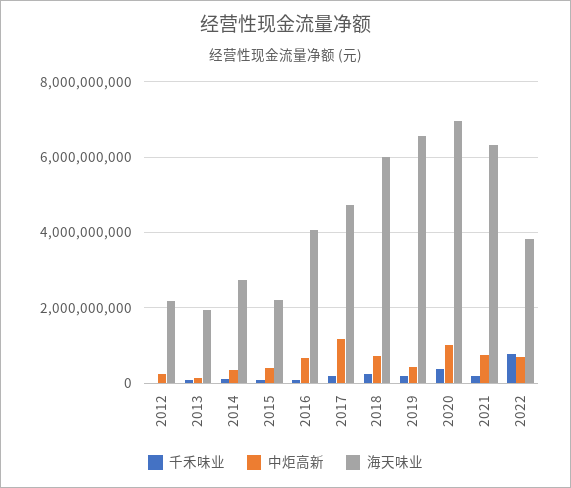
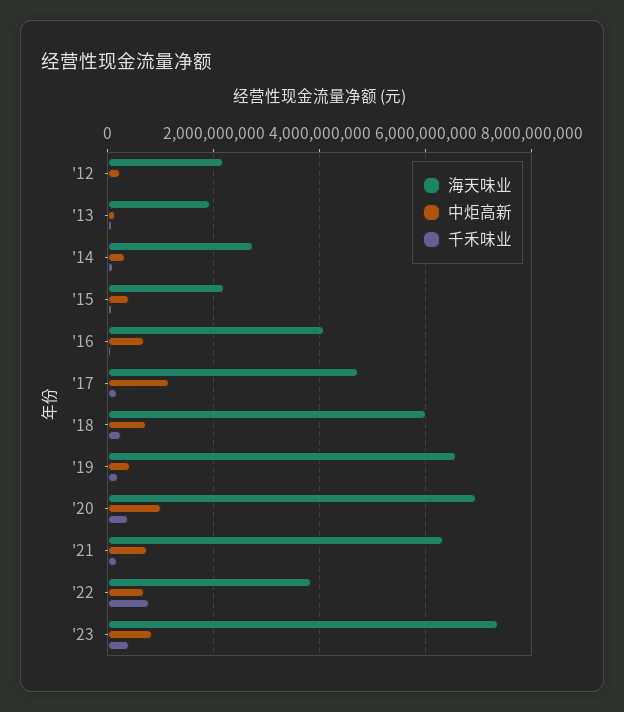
海天味业, '23: none -> 7400000000
中炬高新, '23: none -> 800000000
千禾味业, '23: none -> 400000000

